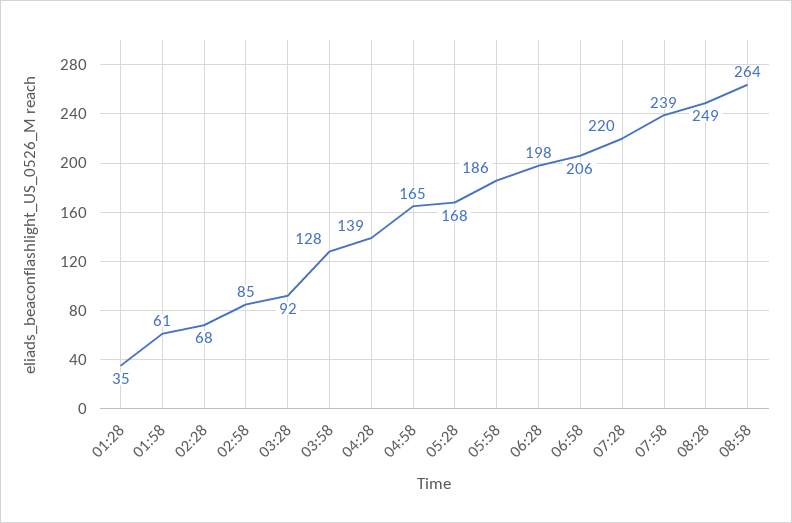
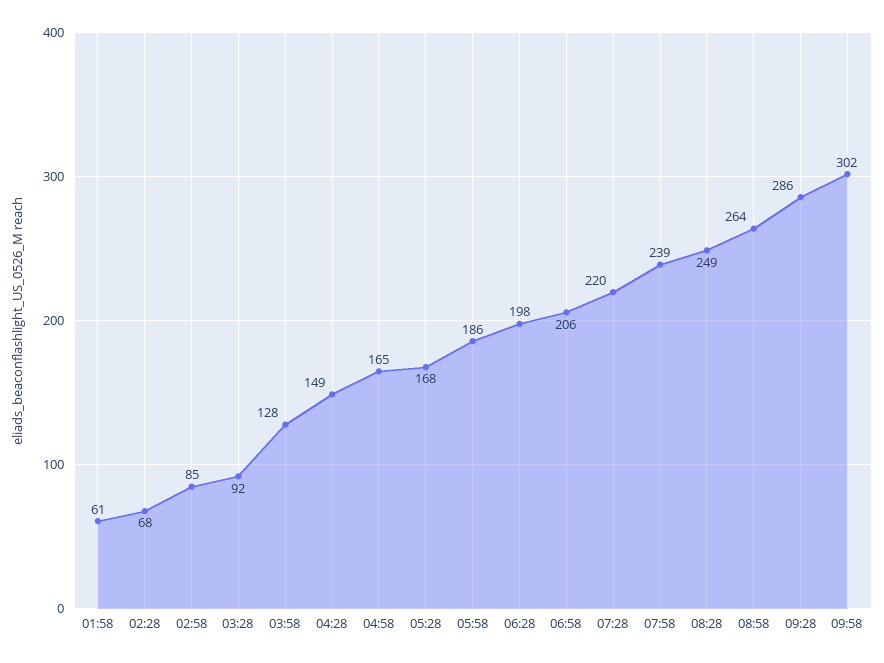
01:28: 35 -> none
04:28: 139 -> 149
09:28: none -> 286
09:58: none -> 302

